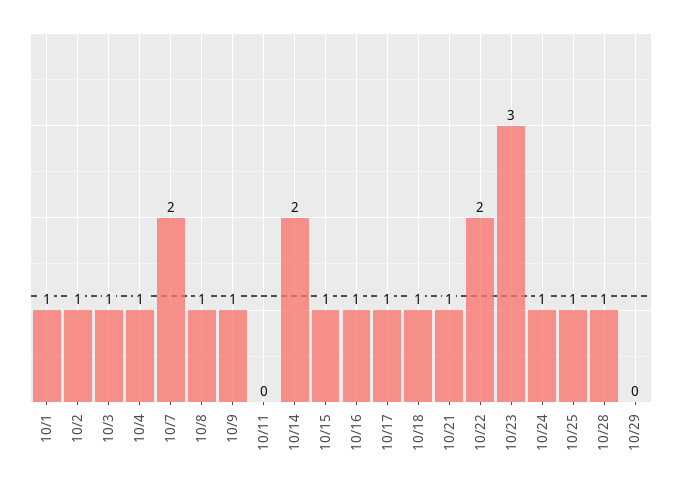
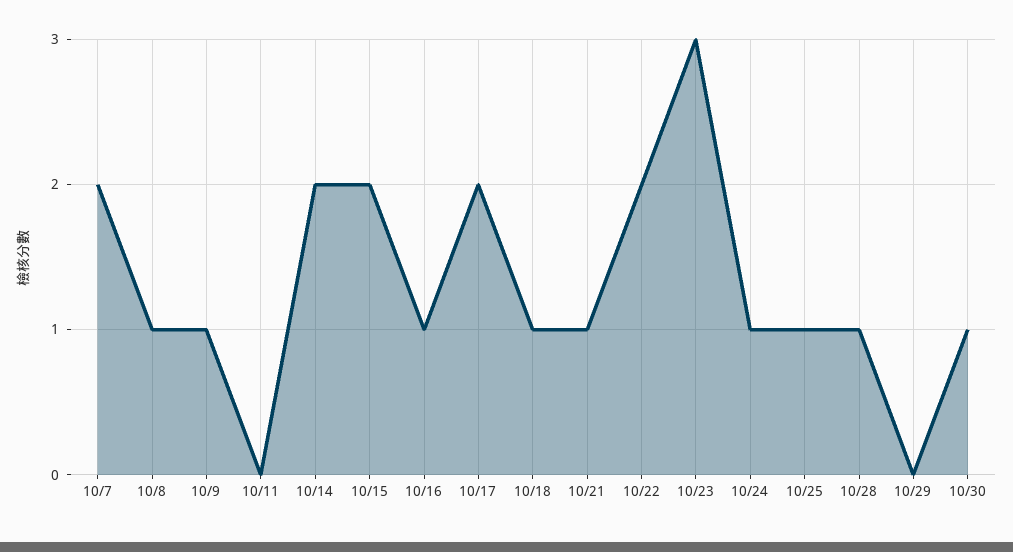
10/1: 1 -> none
10/2: 1 -> none
10/3: 1 -> none
10/4: 1 -> none
10/15: 1 -> 2
10/17: 1 -> 2
10/30: none -> 1

